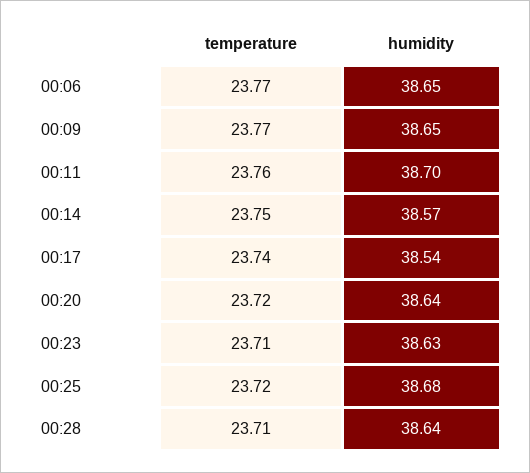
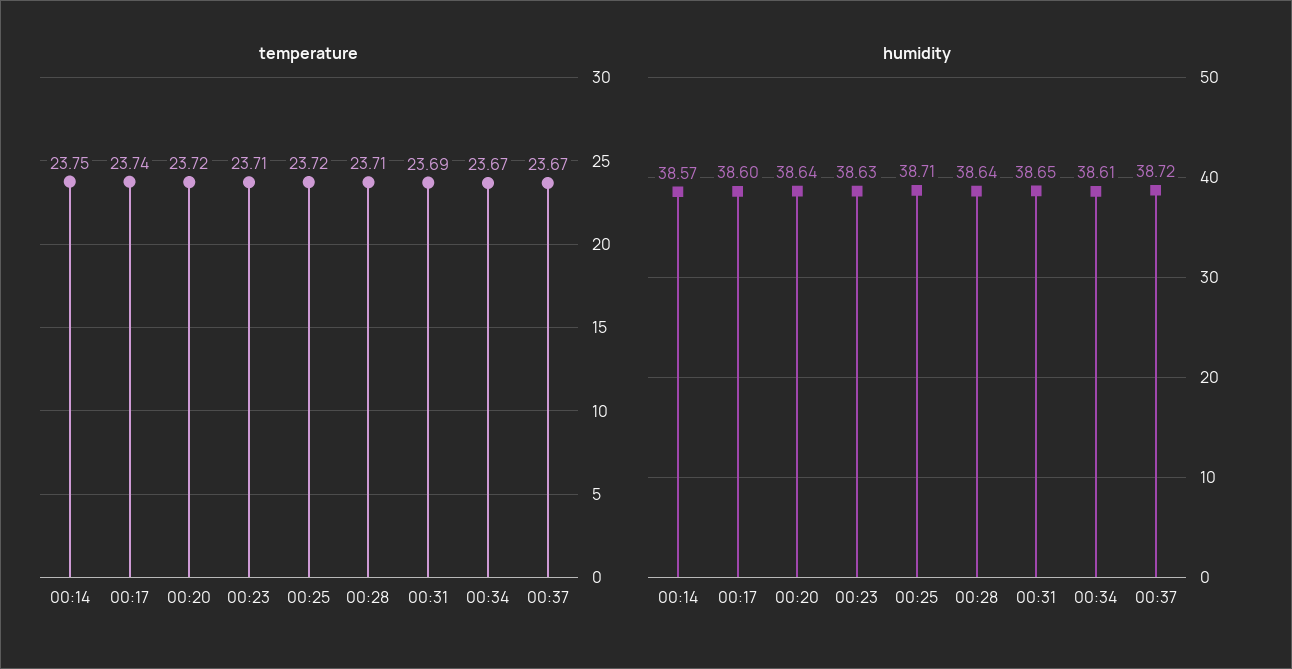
temperature, 00:06: 23.77 -> none
humidity, 00:06: 38.65 -> none
temperature, 00:09: 23.77 -> none
humidity, 00:09: 38.65 -> none
temperature, 00:11: 23.76 -> none
humidity, 00:11: 38.7 -> none
humidity, 00:17: 38.54 -> 38.6
humidity, 00:25: 38.68 -> 38.71
temperature, 00:31: none -> 23.69
temperature, 00:34: none -> 23.67
temperature, 00:37: none -> 23.67
humidity, 00:31: none -> 38.65
humidity, 00:34: none -> 38.61
humidity, 00:37: none -> 38.72

